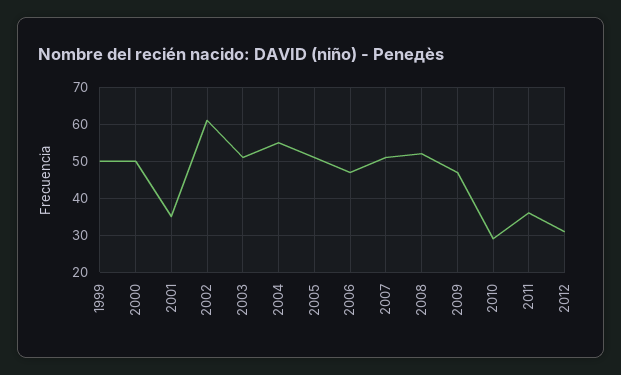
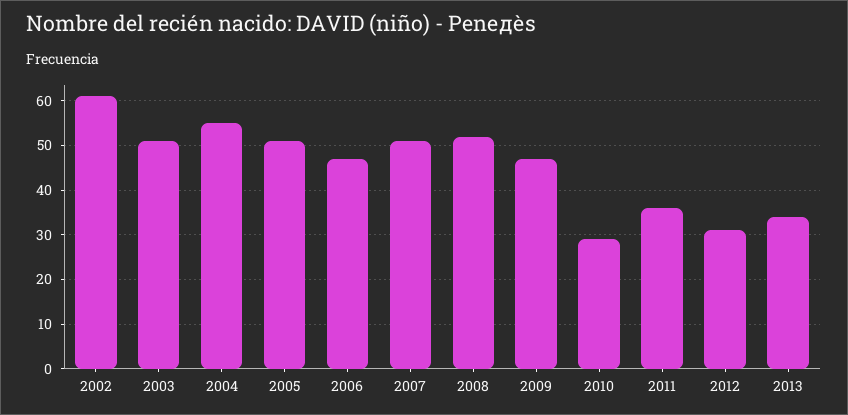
1999: 50 -> none
2000: 50 -> none
2001: 35 -> none
2013: none -> 35

